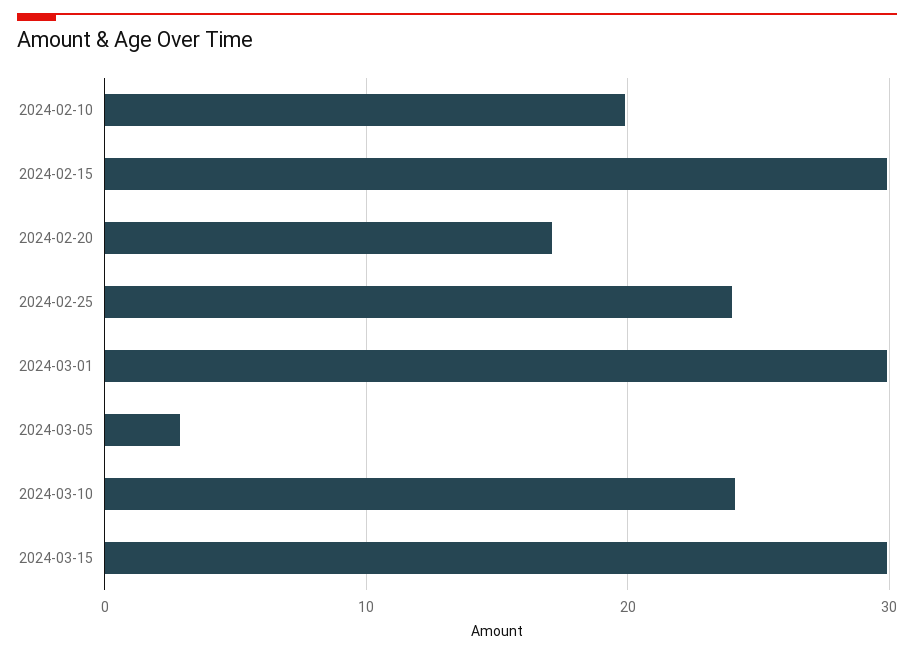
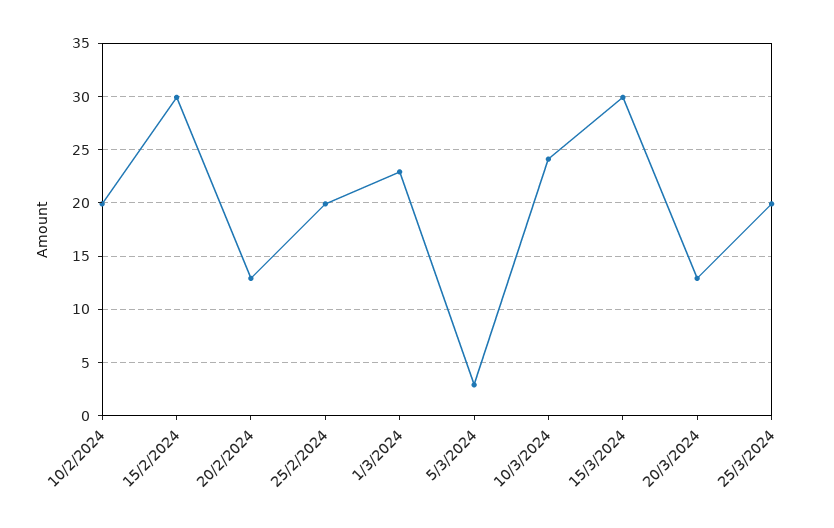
2024-02-20: 17 -> 13
2024-02-25: 24 -> 20
2024-03-01: 30 -> 23
20/3/2024: none -> 13
25/3/2024: none -> 20

